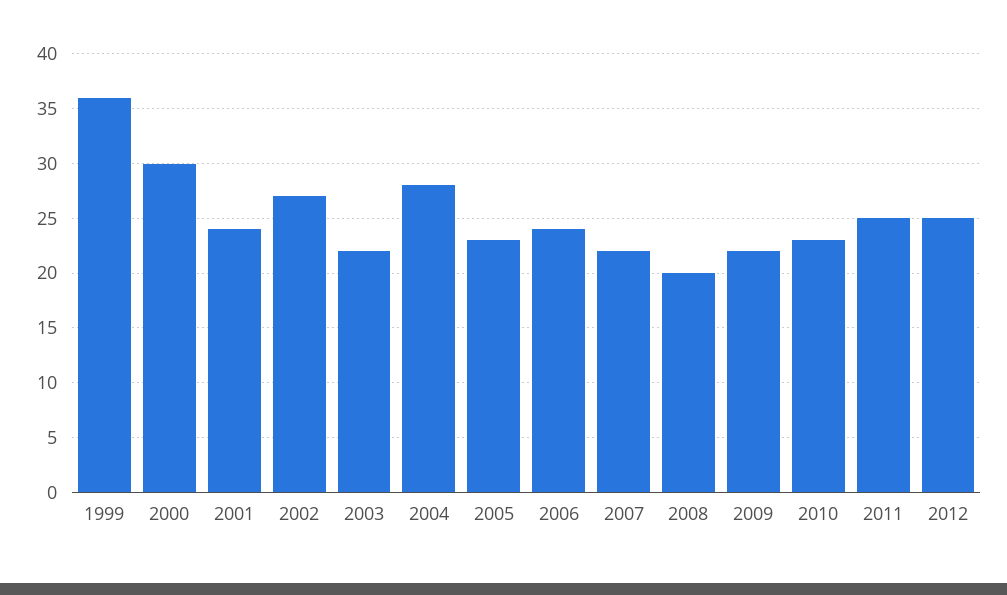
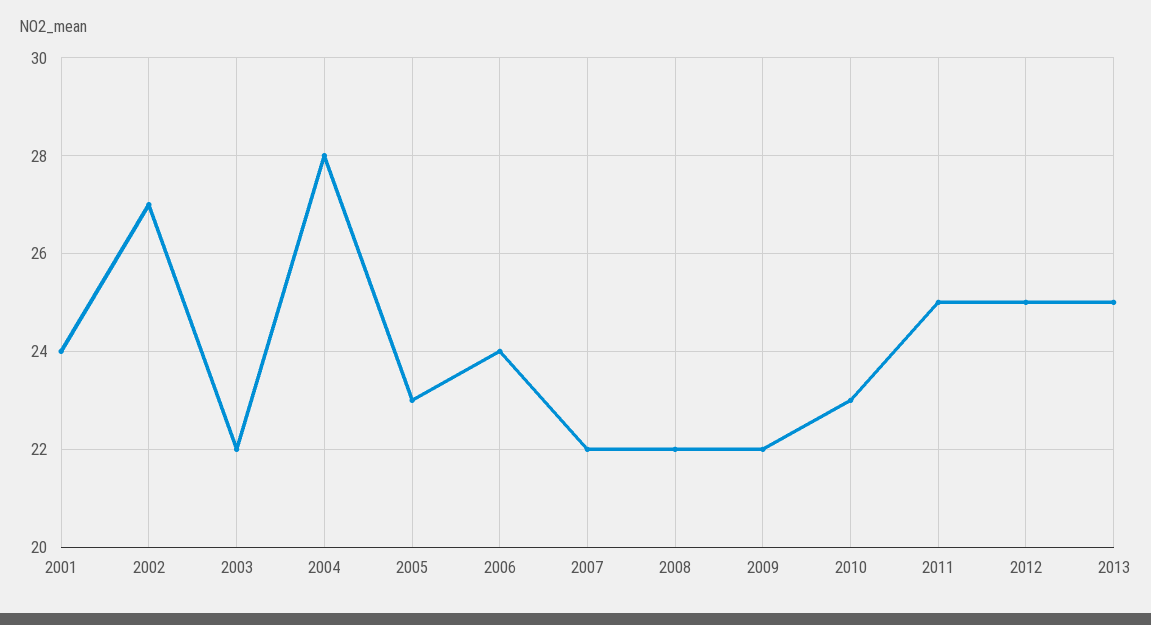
1999: 36 -> none
2000: 30 -> none
2008: 20 -> 22
2013: none -> 25

